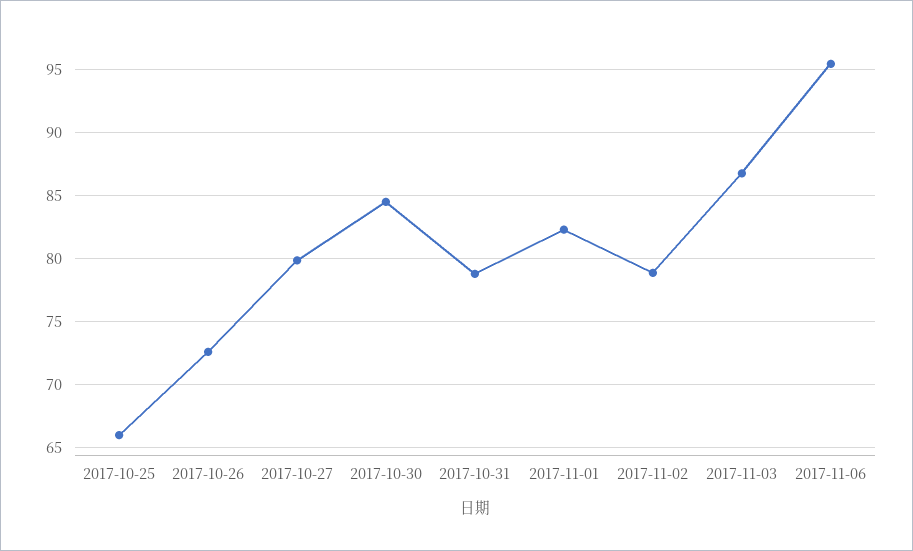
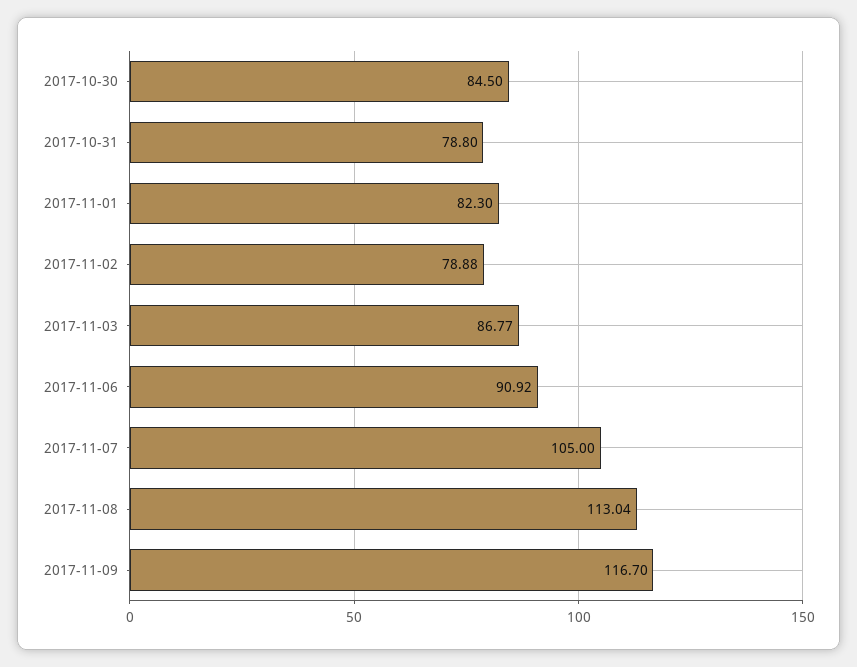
2017-10-25: 66 -> none
2017-10-26: 72.5 -> none
2017-10-27: 80 -> none
2017-11-06: 95.5 -> 90.92
2017-11-07: none -> 105
2017-11-08: none -> 113.04
2017-11-09: none -> 116.7

